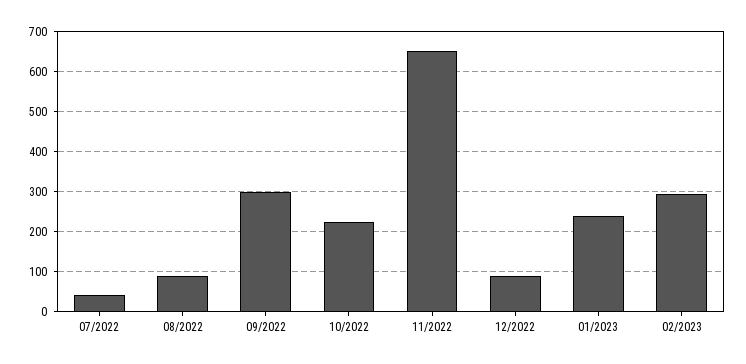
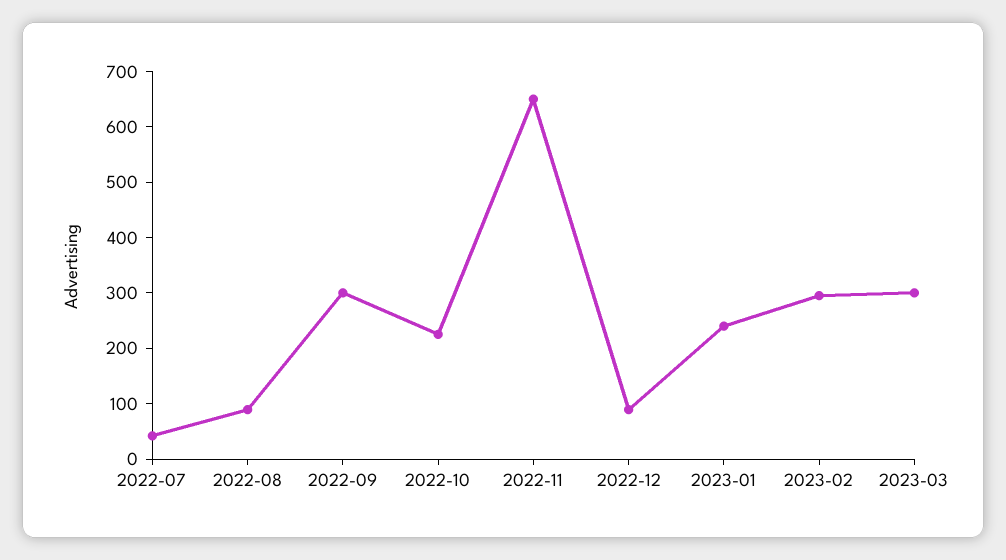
2023-03: none -> 300

